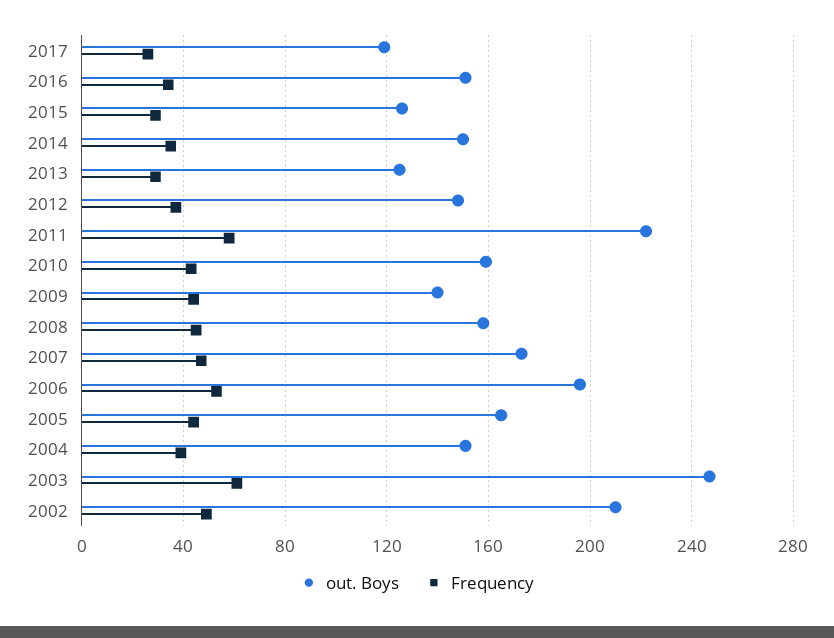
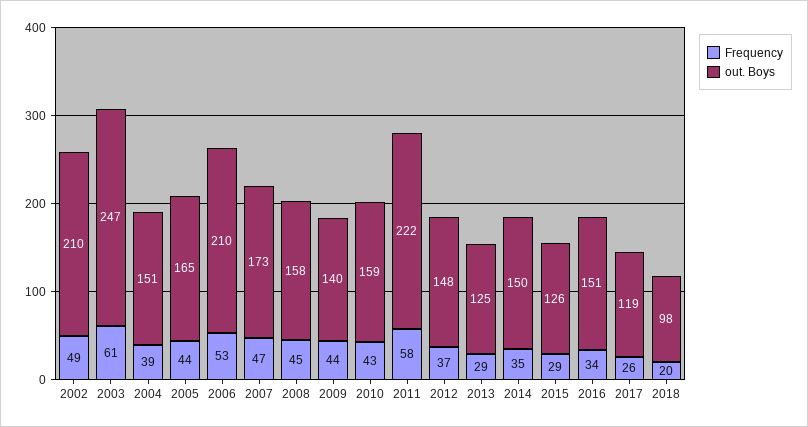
out. Boys, 2006: 195 -> 210
Frequency, 2018: none -> 20
out. Boys, 2018: none -> 98

